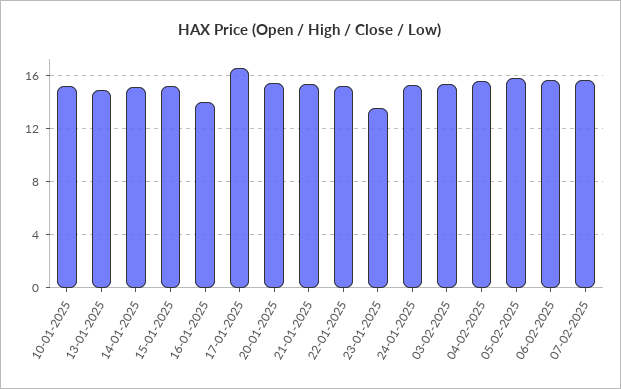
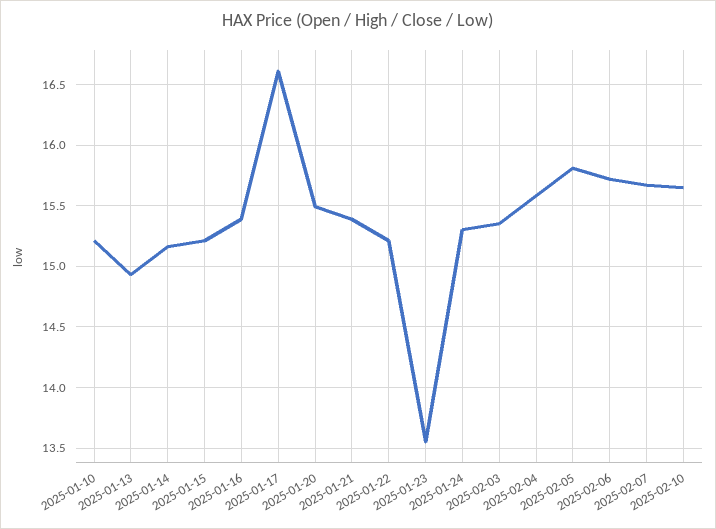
16-01-2025: 14 -> 15.4
2025-02-10: none -> 15.65

